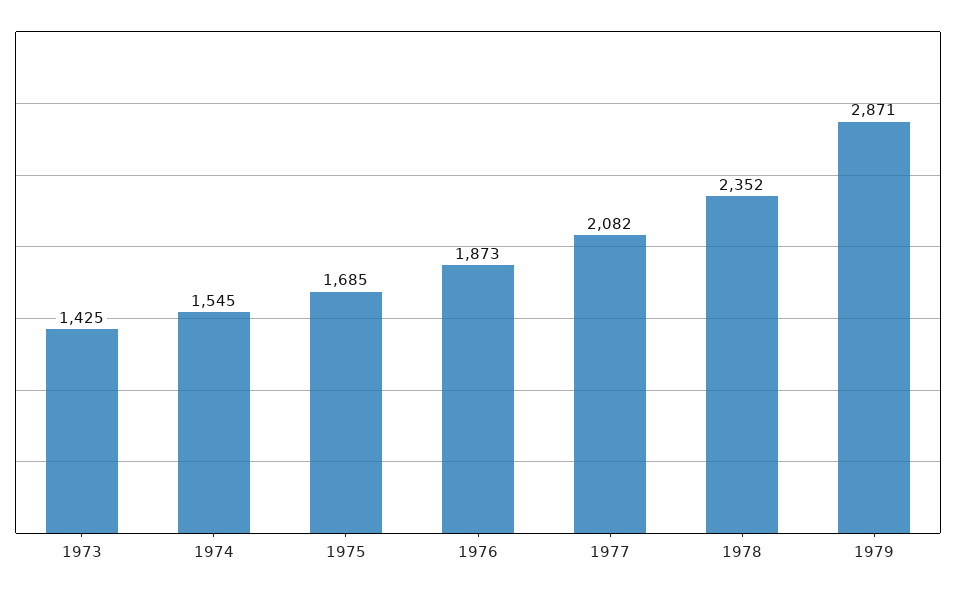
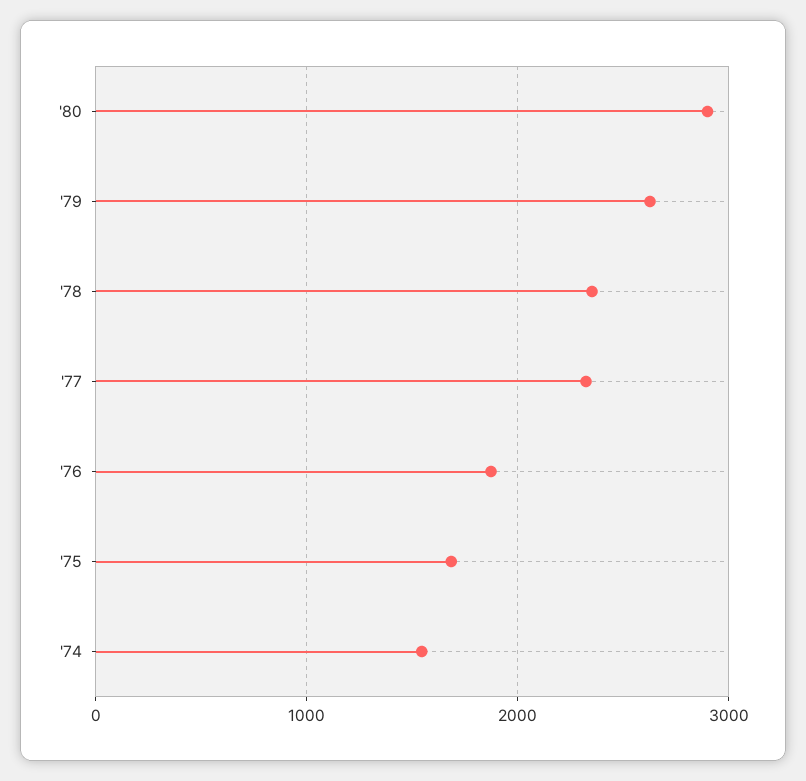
1973: 1425 -> none
1977: 2082 -> 2300
1979: 2871 -> 2600
'80: none -> 2900

